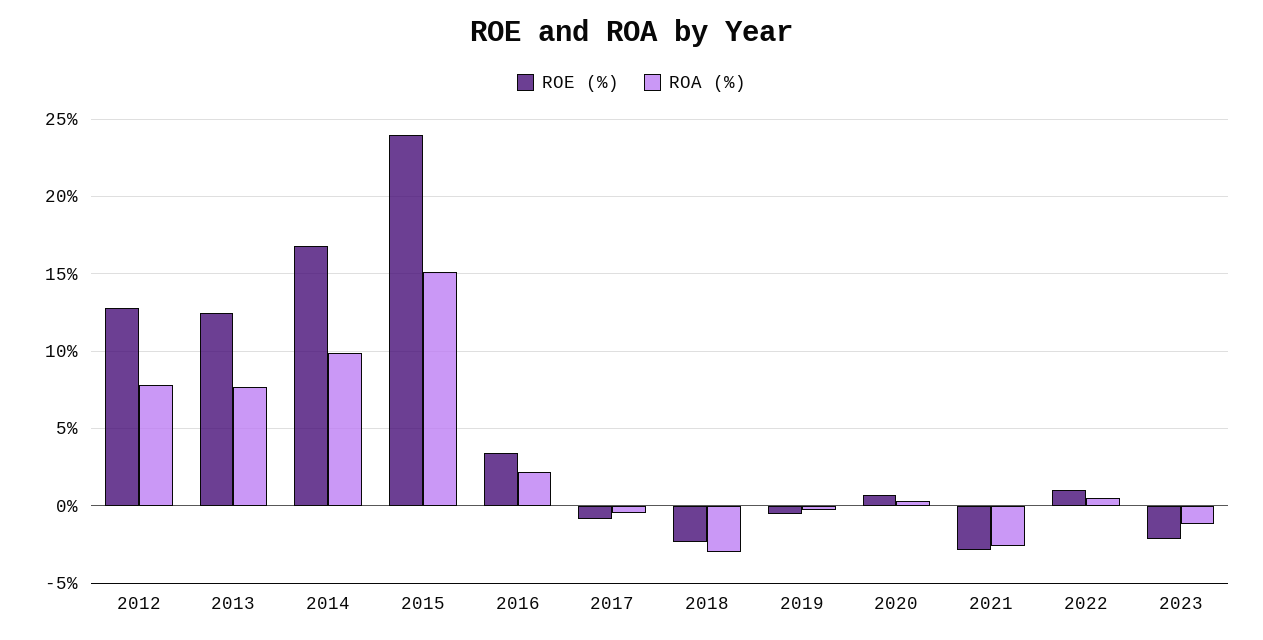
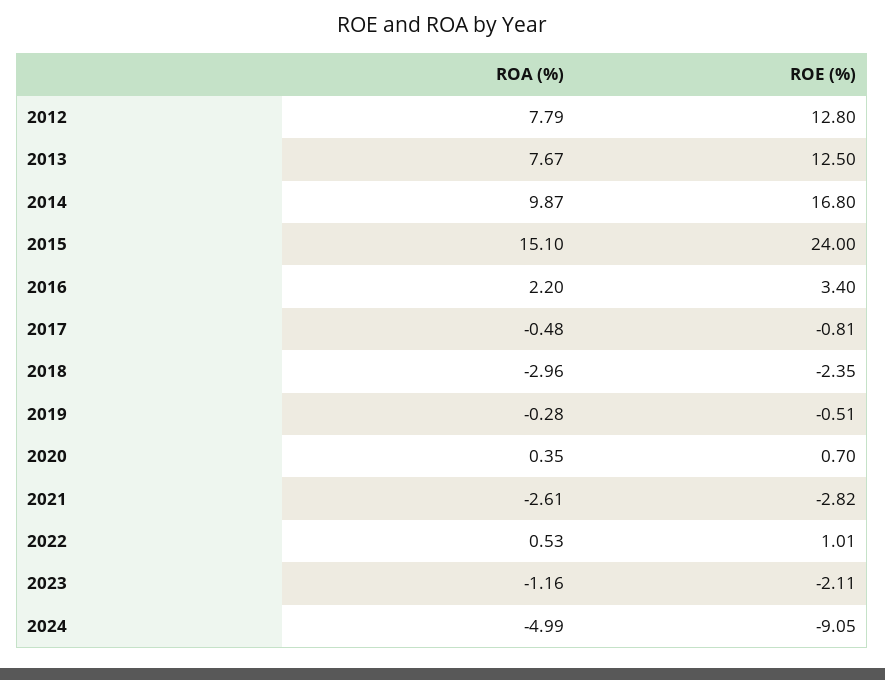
ROA (%), 2024: none -> -4.99
ROE (%), 2024: none -> -9.05

